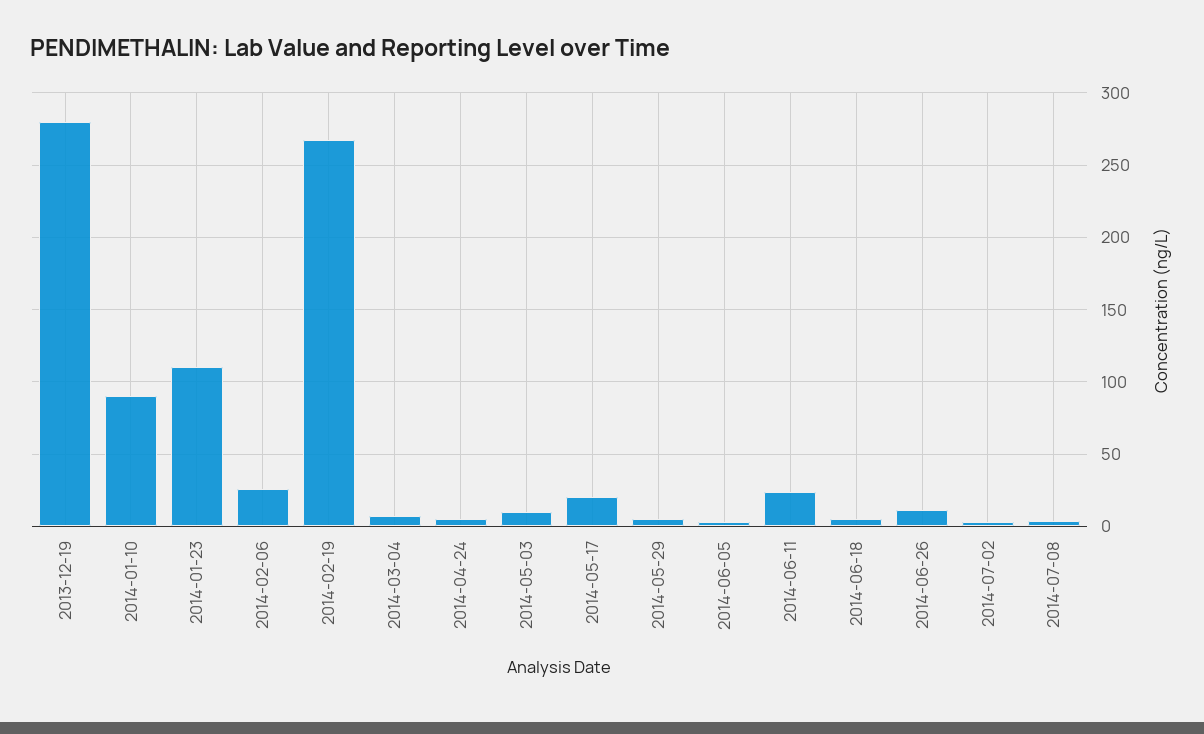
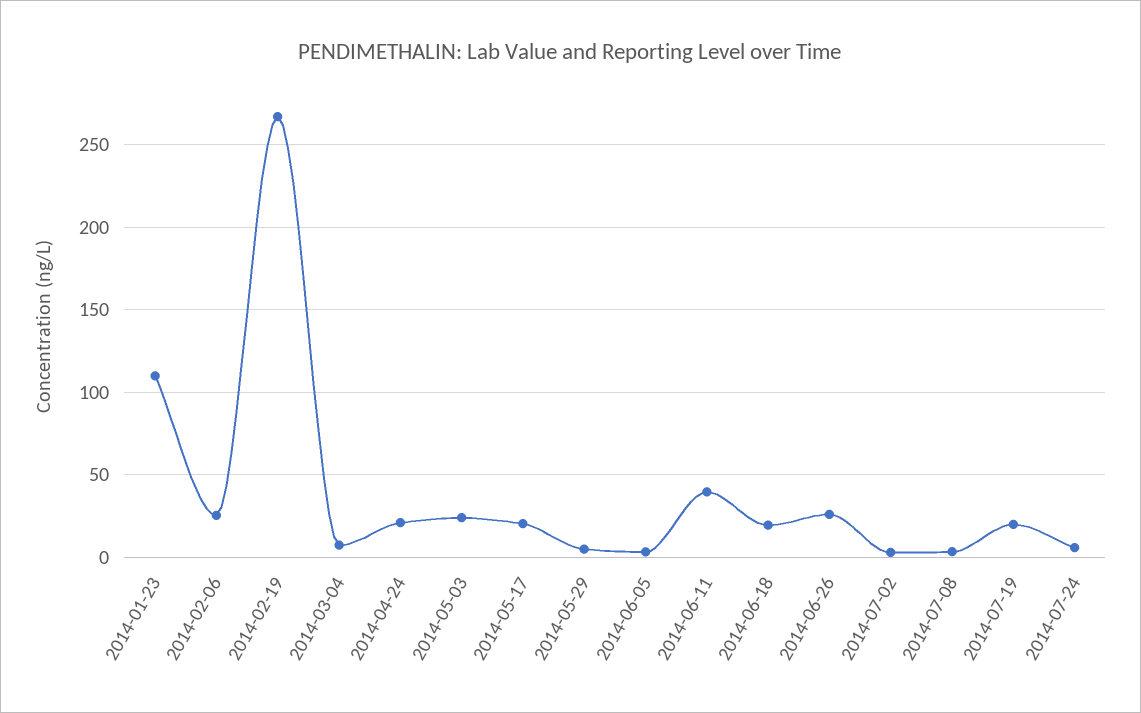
2013-12-19: 280 -> none
2014-01-10: 90 -> none
2014-04-24: 5 -> 20
2014-05-03: 10 -> 25
2014-06-11: 25 -> 40
2014-06-18: 5 -> 20
2014-06-26: 10 -> 25
2014-07-19: none -> 20
2014-07-24: none -> 5

